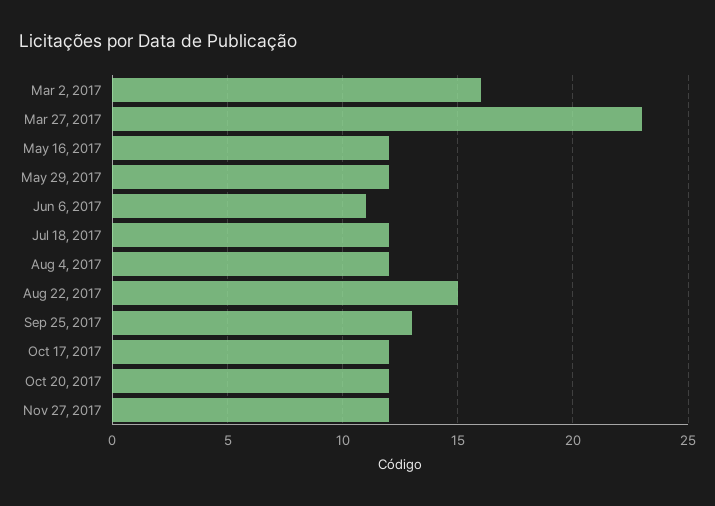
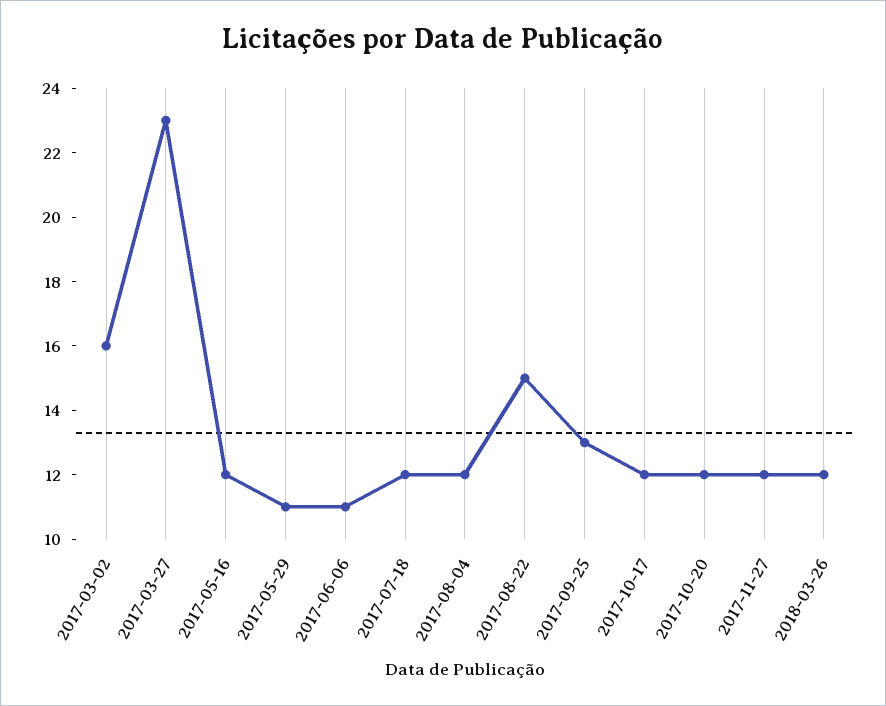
May 29, 2017: 12 -> 11
2018-03-26: none -> 12

